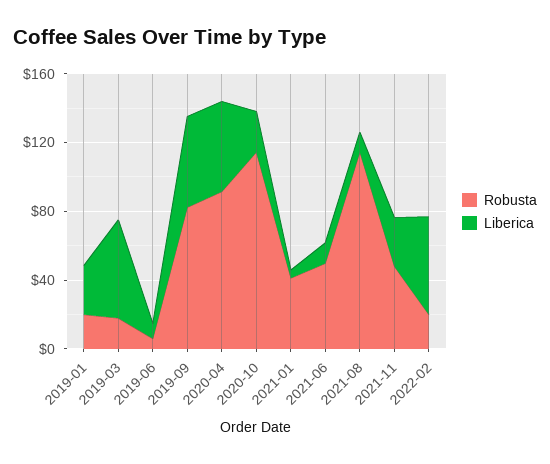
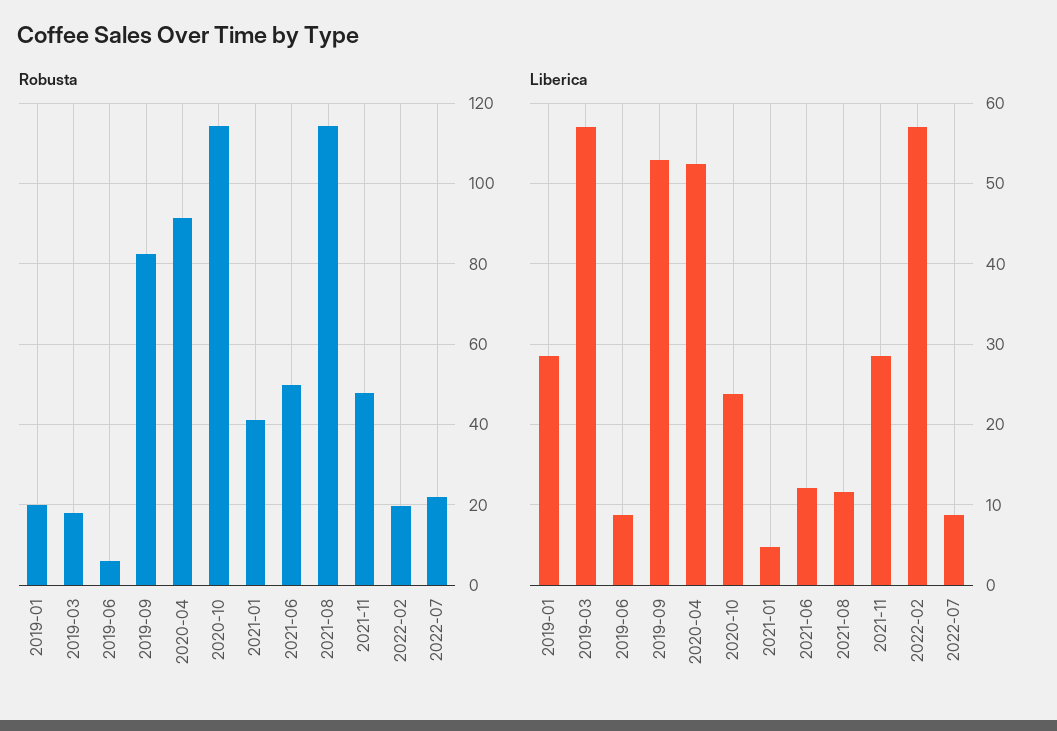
Robusta, 2022-07: none -> 22
Liberica, 2022-07: none -> 9

